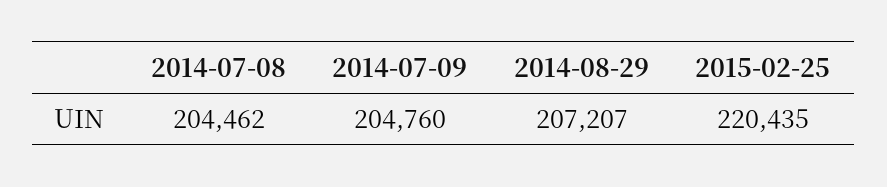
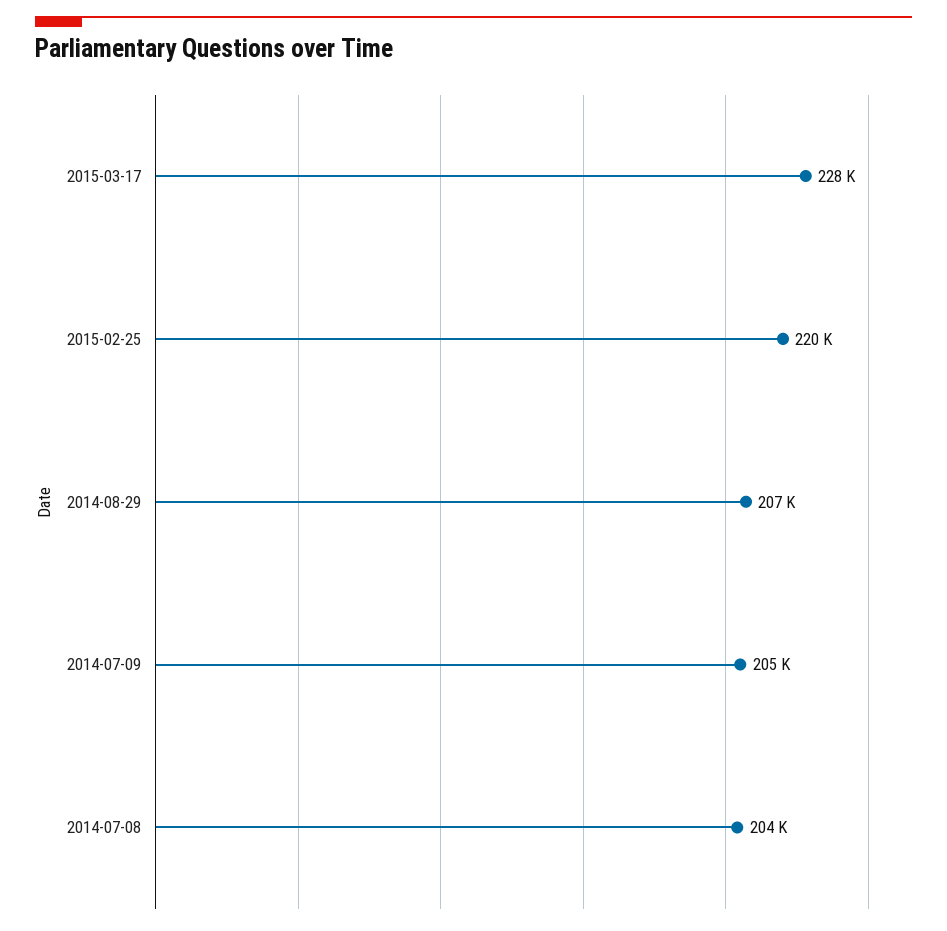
2015-03-17: none -> 228000

